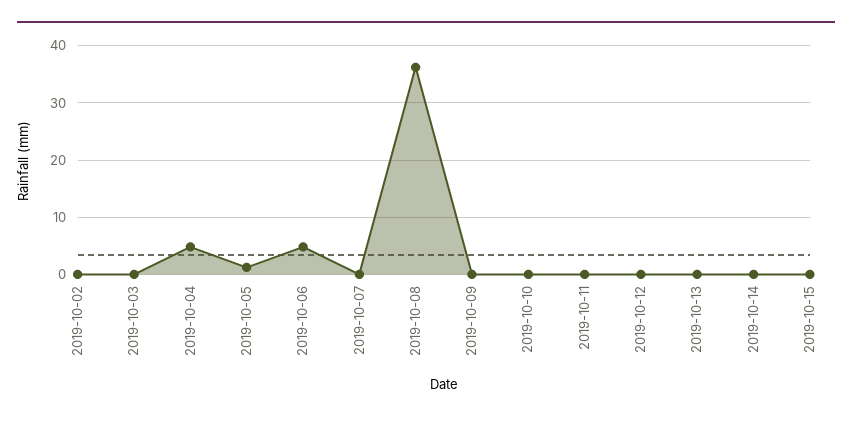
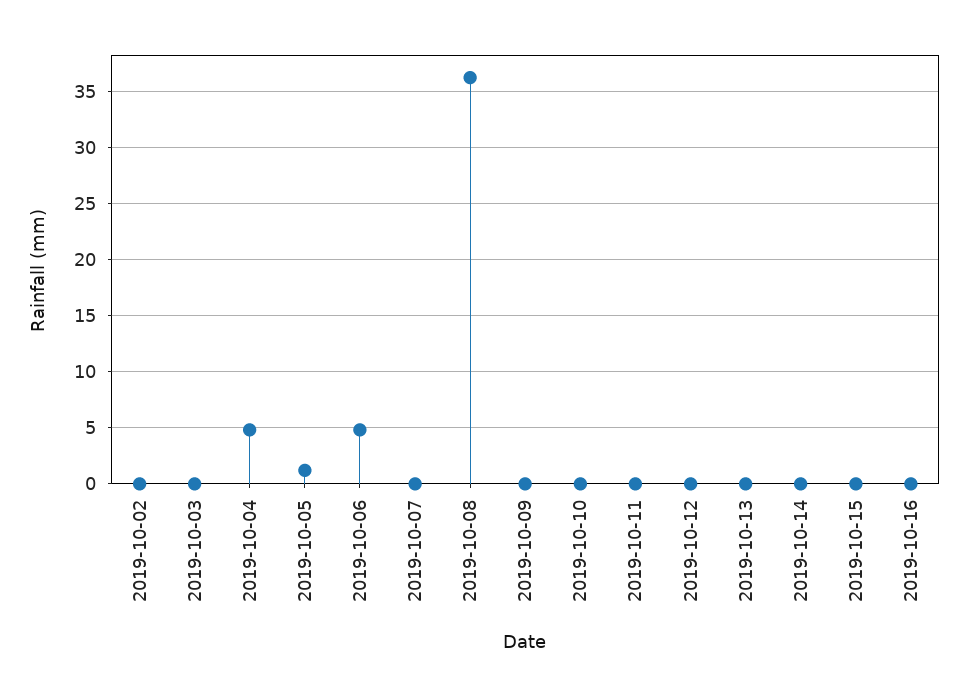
2019-10-16: none -> 0

